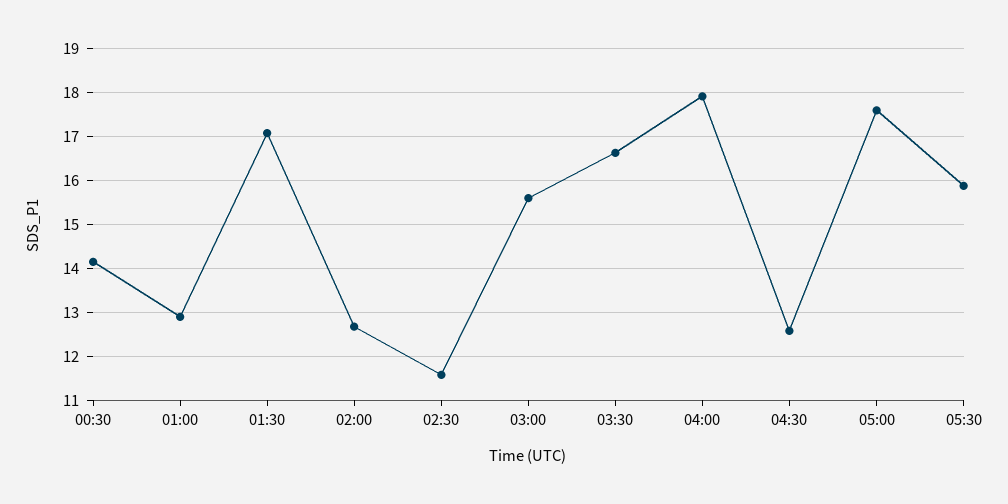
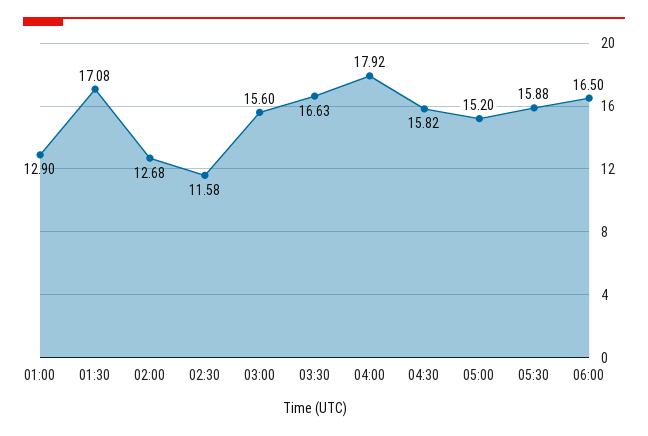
00:30: 14.2 -> none
04:30: 12.6 -> 15.82
05:00: 17.6 -> 15.2
06:00: none -> 16.5

